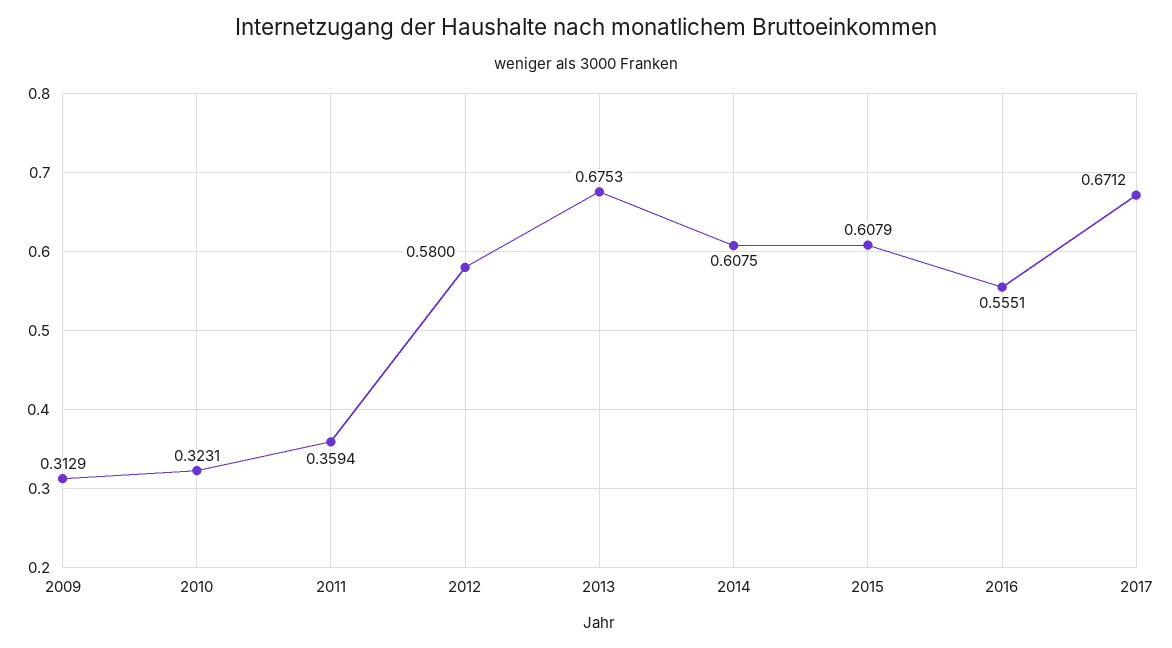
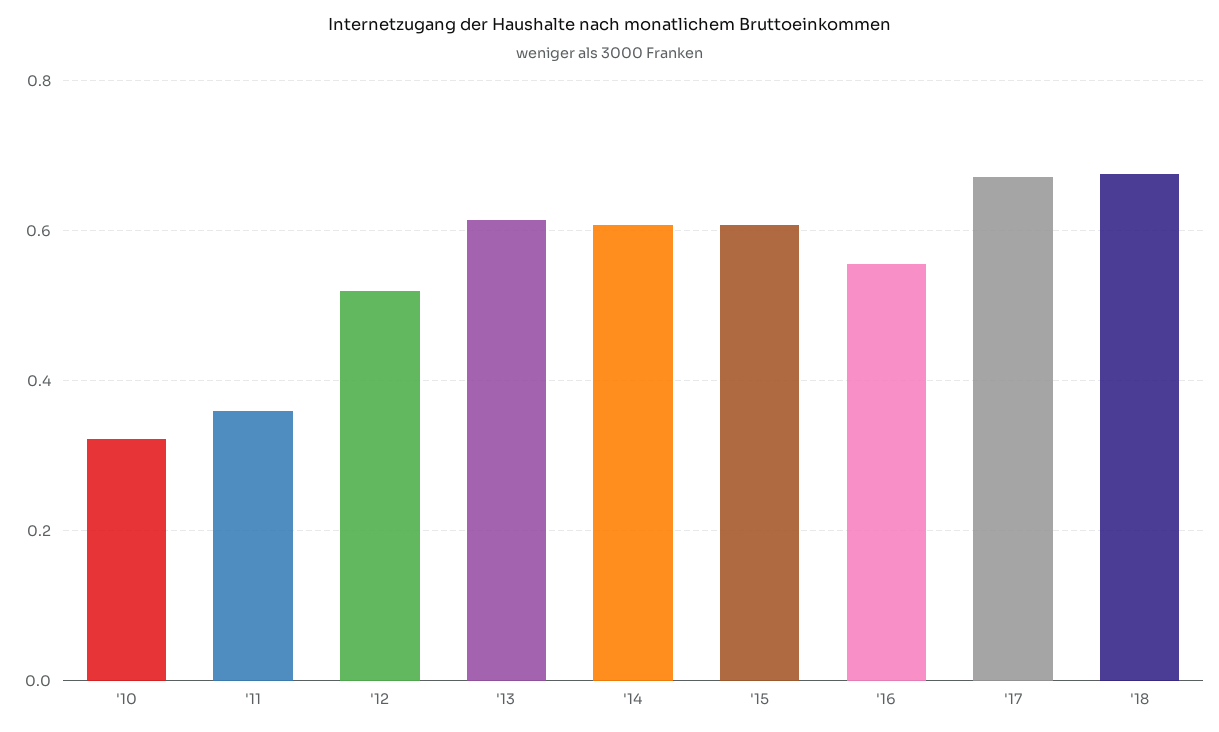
2009: 0.3129 -> none
2012: 0.58 -> 0.52
2013: 0.6753 -> 0.62
'18: none -> 0.68

